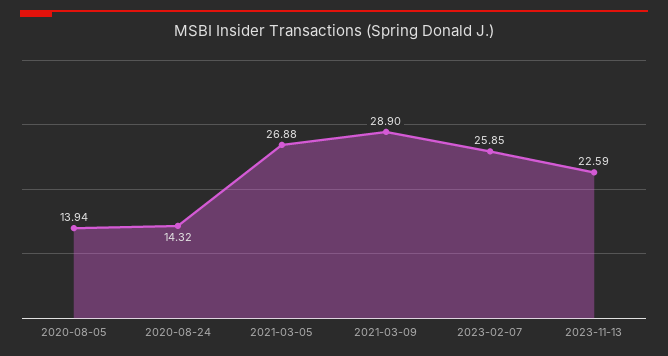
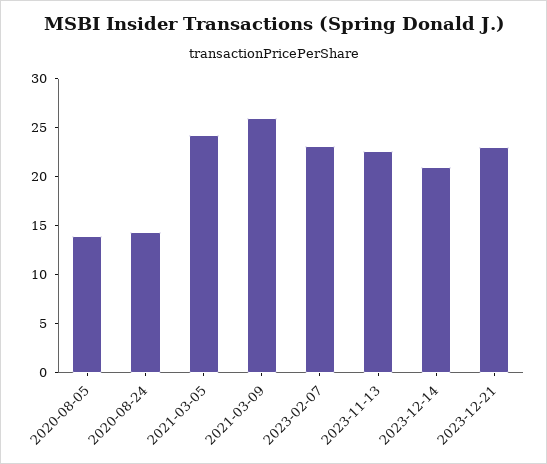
2021-03-05: 26.88 -> 24
2021-03-09: 28.9 -> 26
2023-02-07: 25.85 -> 23
2023-12-14: none -> 21
2023-12-21: none -> 23

